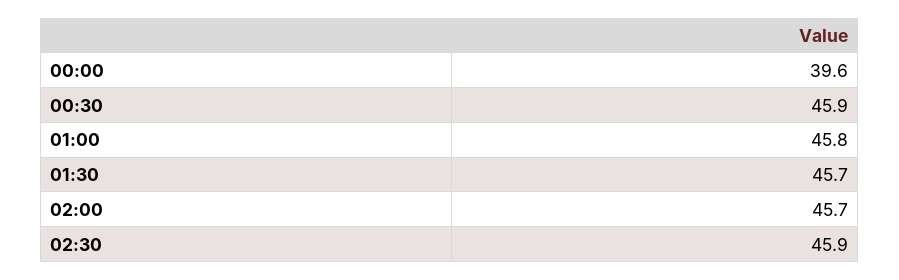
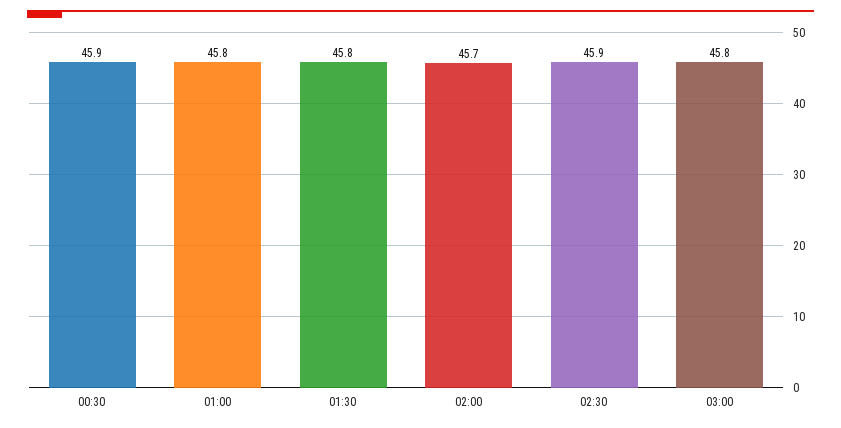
00:00: 39.6 -> none
01:30: 45.7 -> 45.8
03:00: none -> 45.8

